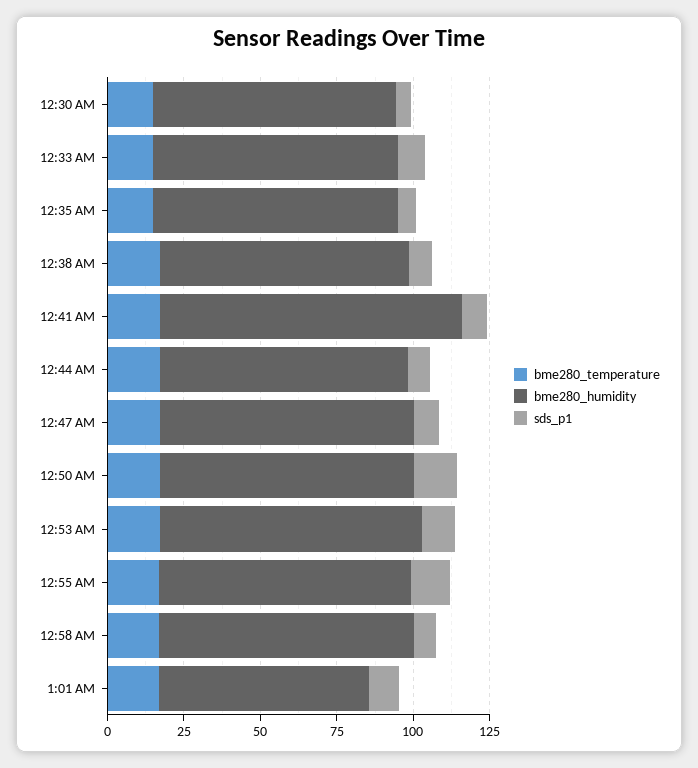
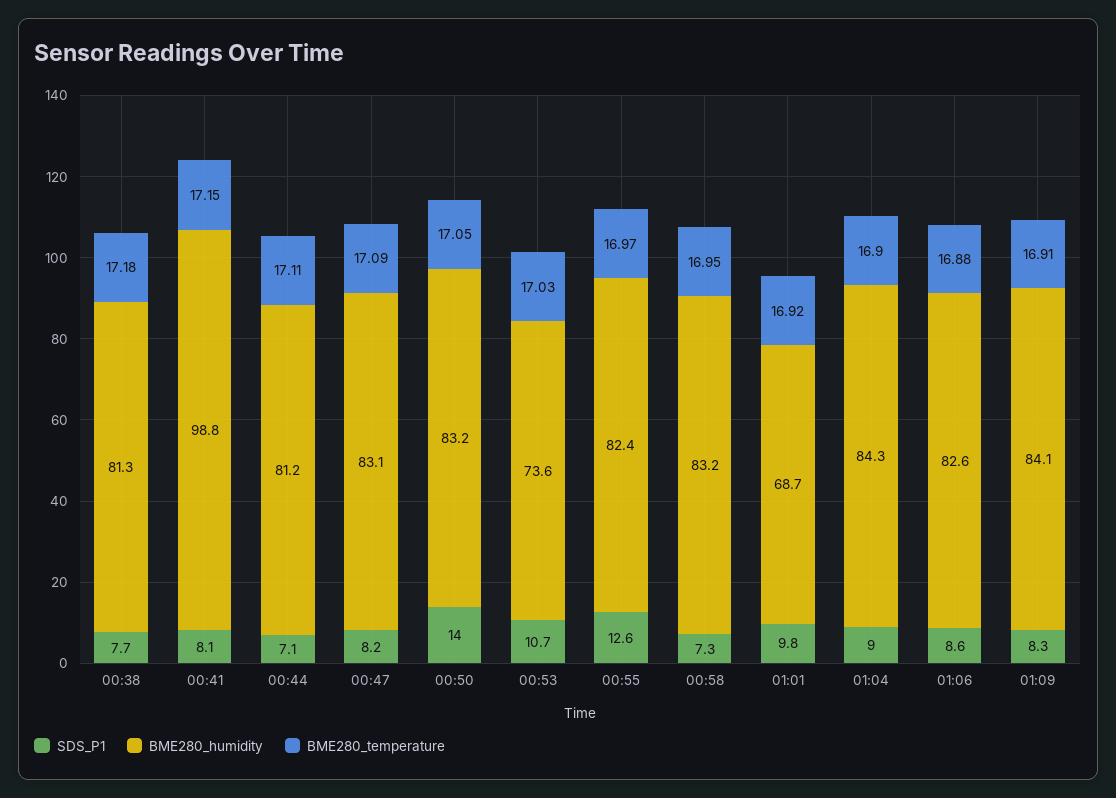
bme280_temperature, 12:30 AM: 15 -> none
bme280_humidity, 12:30 AM: 80 -> none
sds_p1, 12:30 AM: 5 -> none
bme280_temperature, 12:33 AM: 15 -> none
bme280_humidity, 12:33 AM: 80 -> none
sds_p1, 12:33 AM: 10 -> none
bme280_temperature, 12:35 AM: 15 -> none
bme280_humidity, 12:35 AM: 80 -> none
sds_p1, 12:35 AM: 5 -> none
bme280_humidity, 12:53 AM: 85 -> 73.6
sds_p1, 01:04: none -> 9
bme280_humidity, 01:04: none -> 84.3
bme280_temperature, 01:04: none -> 16.9
sds_p1, 01:06: none -> 8.6
bme280_humidity, 01:06: none -> 82.6
bme280_temperature, 01:06: none -> 16.88
sds_p1, 01:09: none -> 8.3
bme280_humidity, 01:09: none -> 84.1
bme280_temperature, 01:09: none -> 16.91

